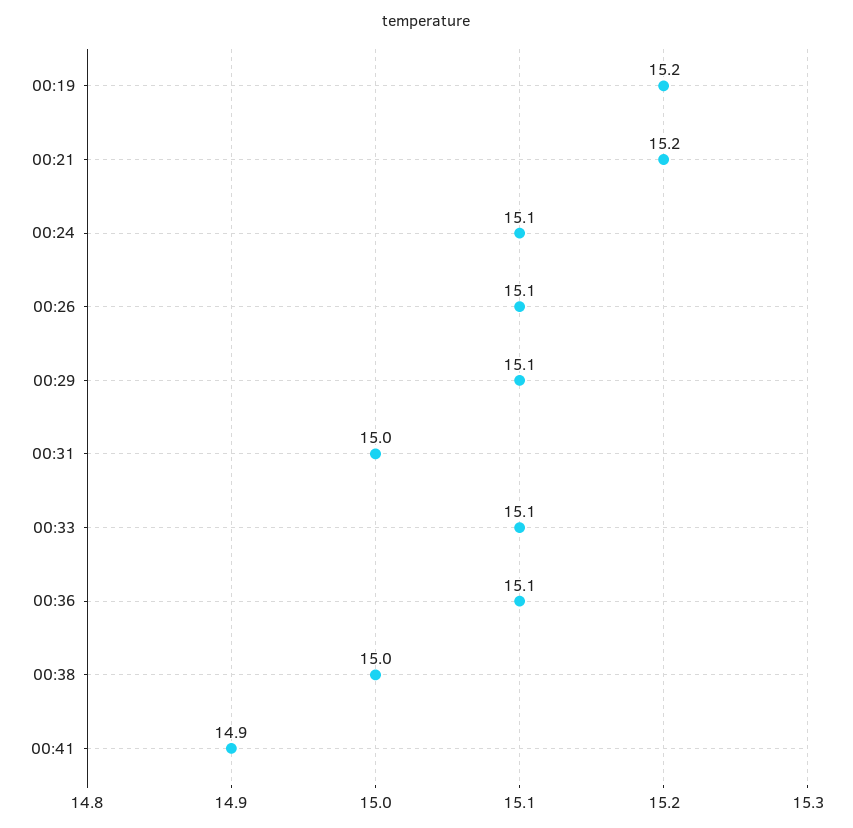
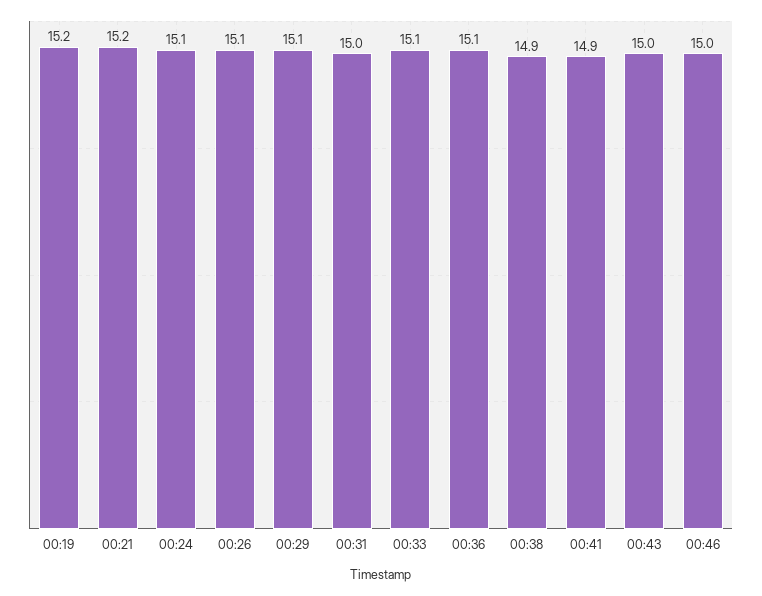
00:38: 15 -> 14.9
00:43: none -> 15
00:46: none -> 15

